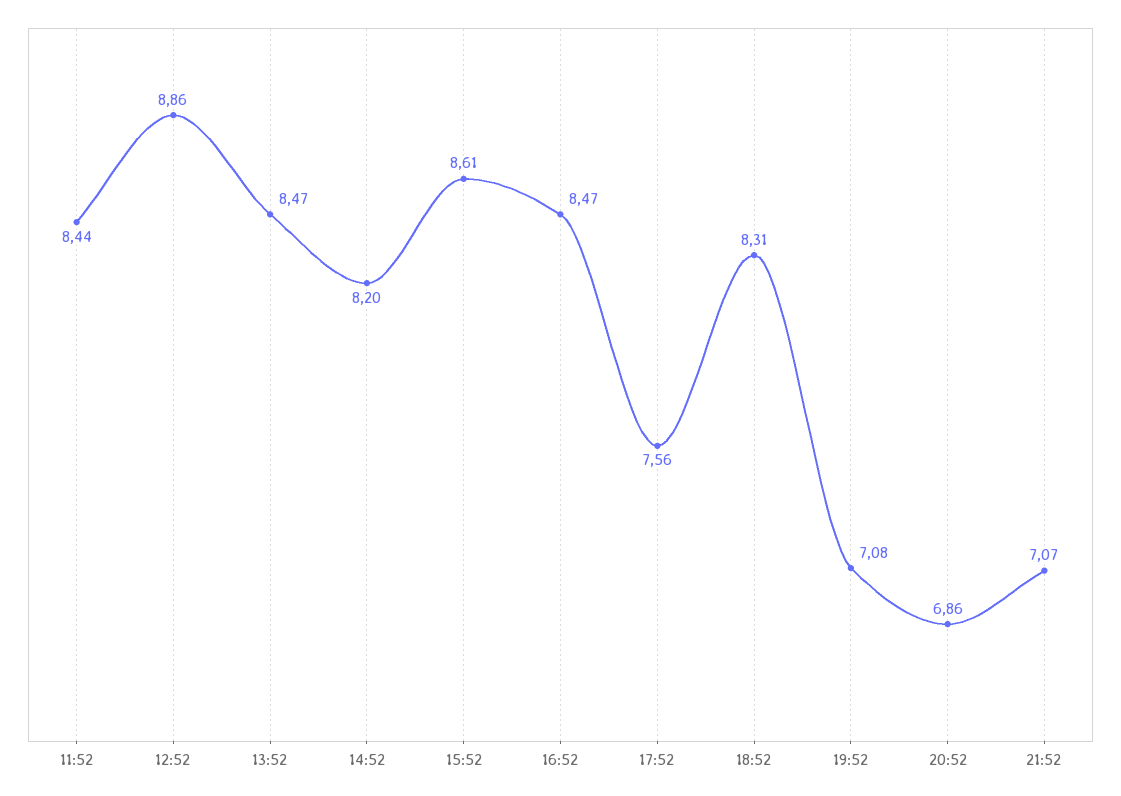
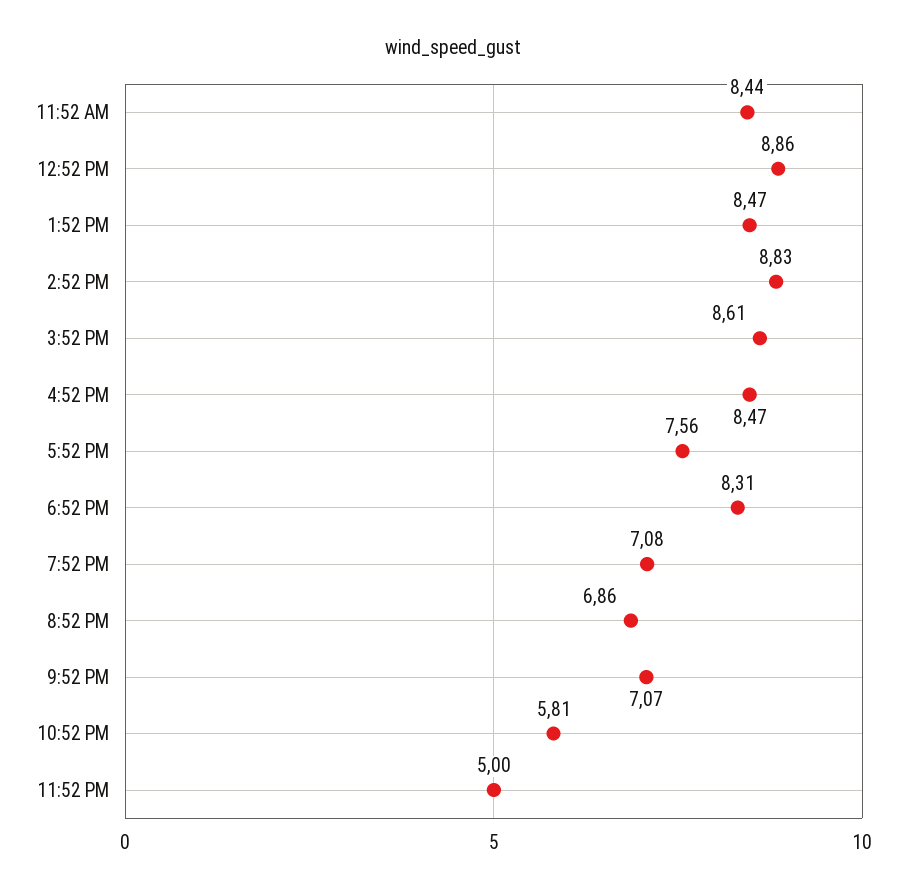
14:52: 8.2 -> 8.83
10:52 PM: none -> 5.81
11:52 PM: none -> 5

